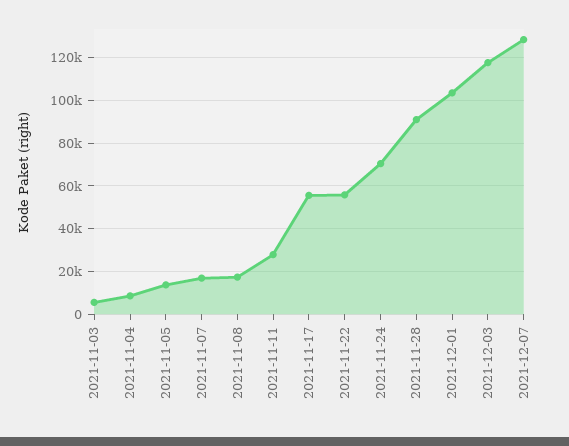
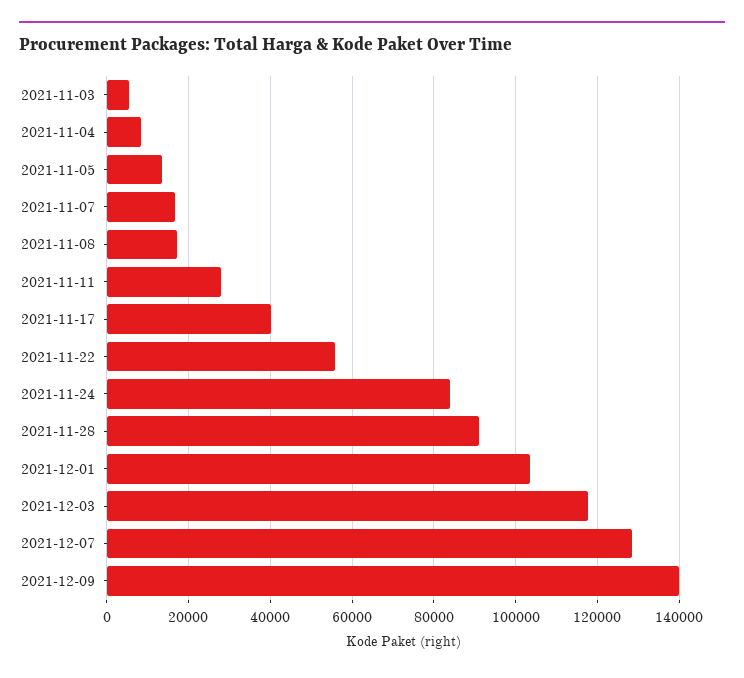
2021-11-17: 55000 -> 40000
2021-11-24: 70000 -> 84000
2021-12-09: none -> 140000

